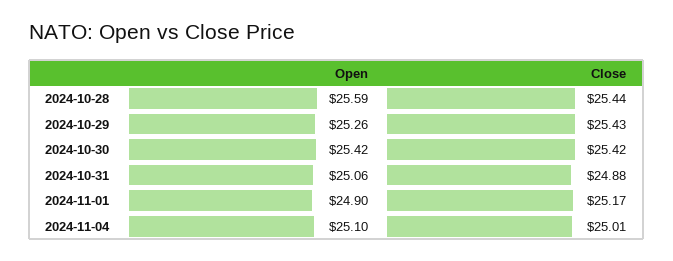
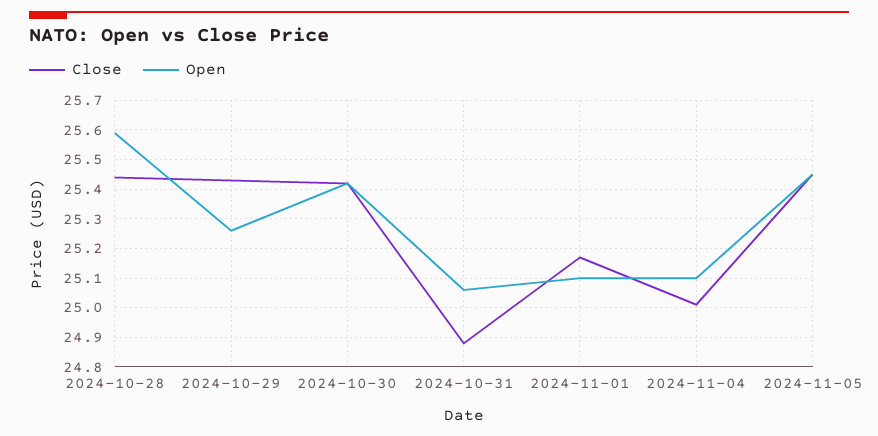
Open, 2024-11-01: 24.9 -> 25.1
Close, 2024-11-05: none -> 25.45
Open, 2024-11-05: none -> 25.45

